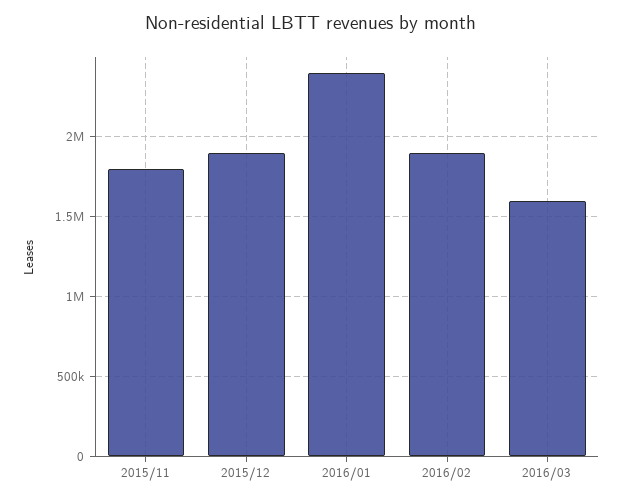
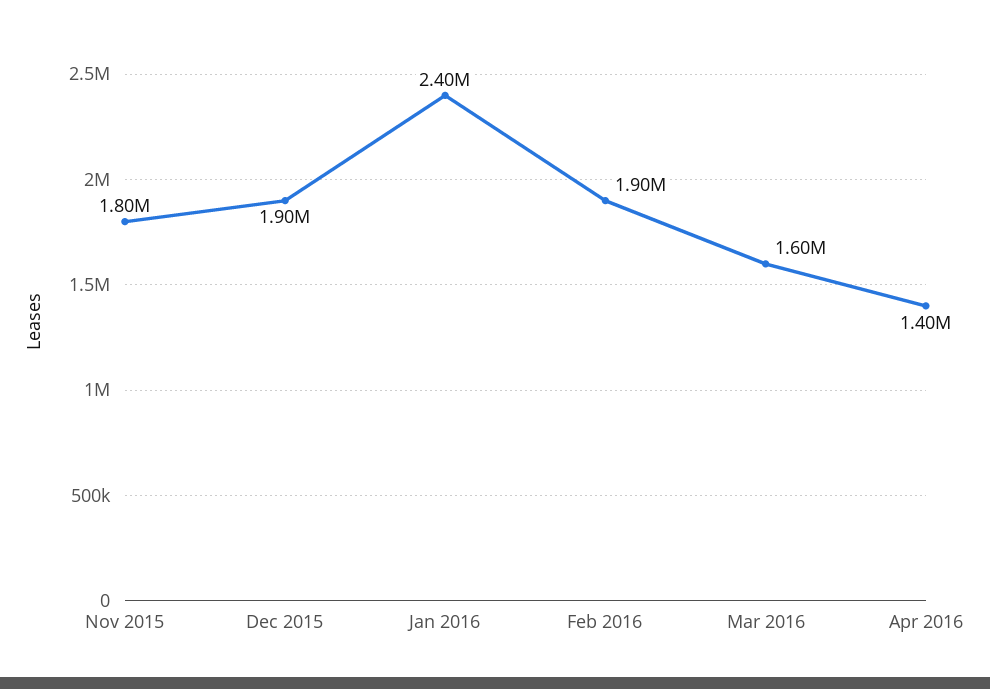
Apr 2016: none -> 1400000

